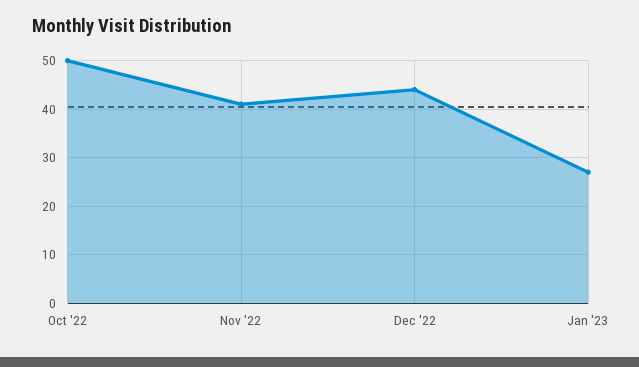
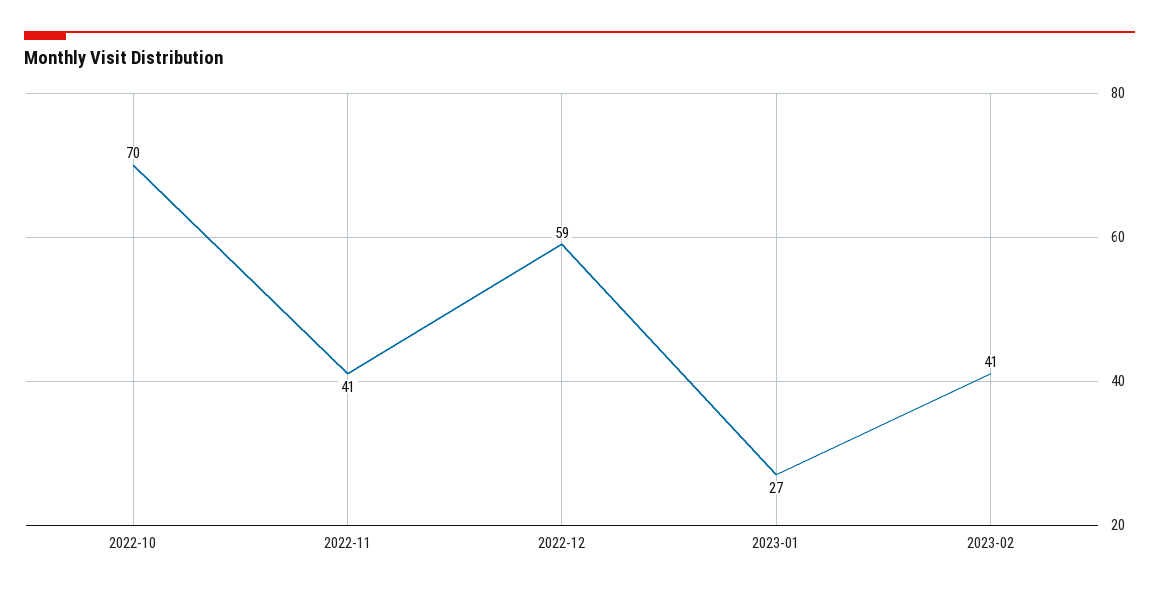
Oct '22: 50 -> 70
Dec '22: 45 -> 59
2023-02: none -> 41

